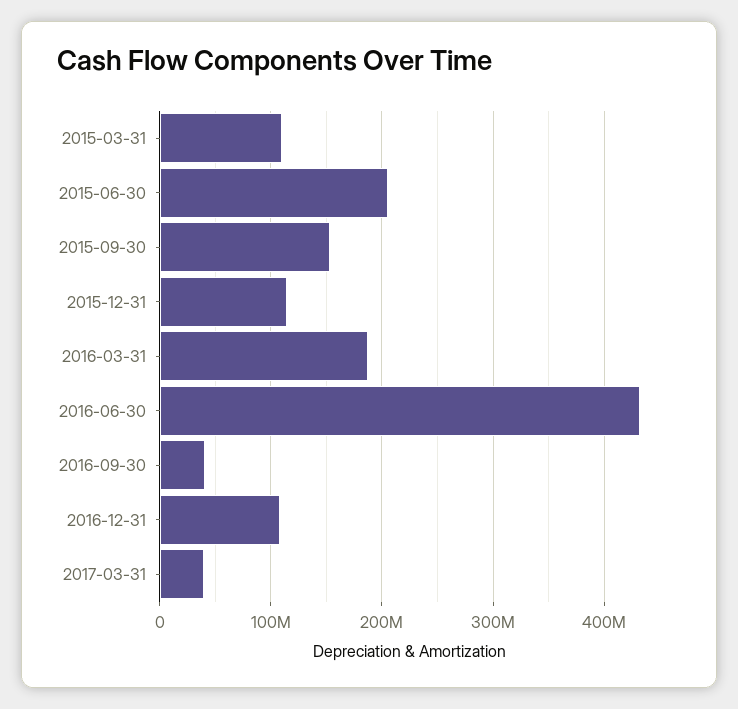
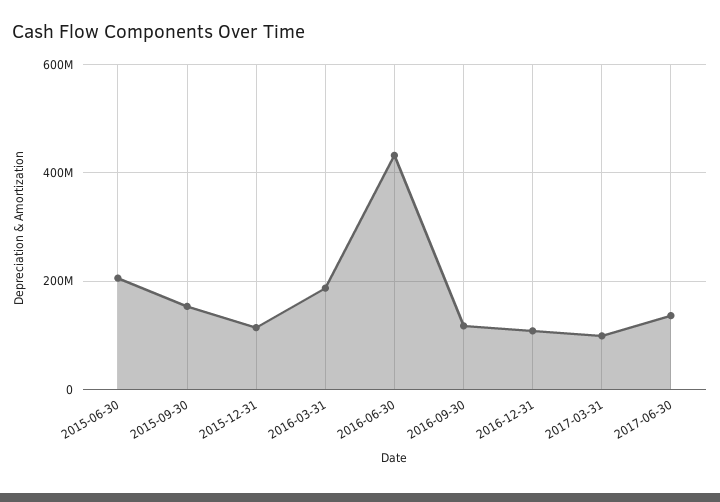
2015-03-31: 110000000 -> none
2016-09-30: 40000000 -> 120000000
2017-03-31: 40000000 -> 100000000
2017-06-30: none -> 140000000

